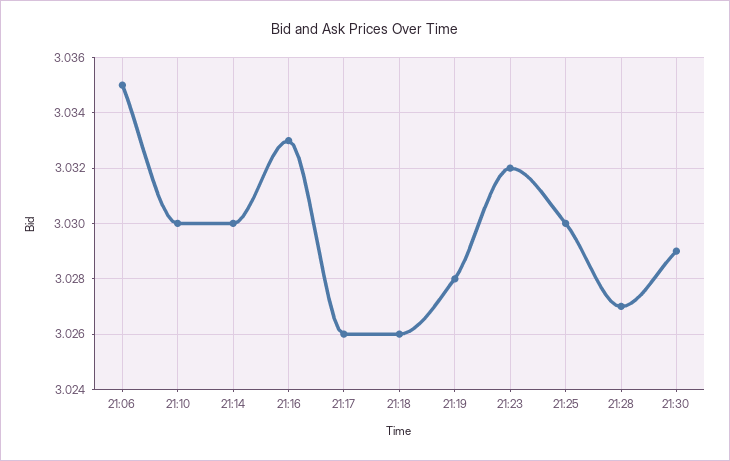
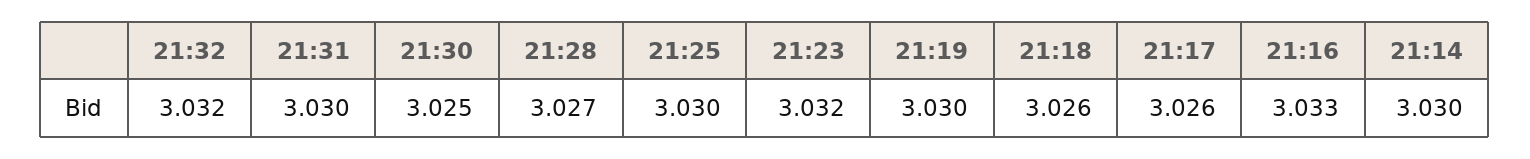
21:06: 3.035 -> none
21:10: 3.03 -> none
21:19: 3.028 -> 3.03
21:30: 3.029 -> 3.025
21:32: none -> 3.032
21:31: none -> 3.03

